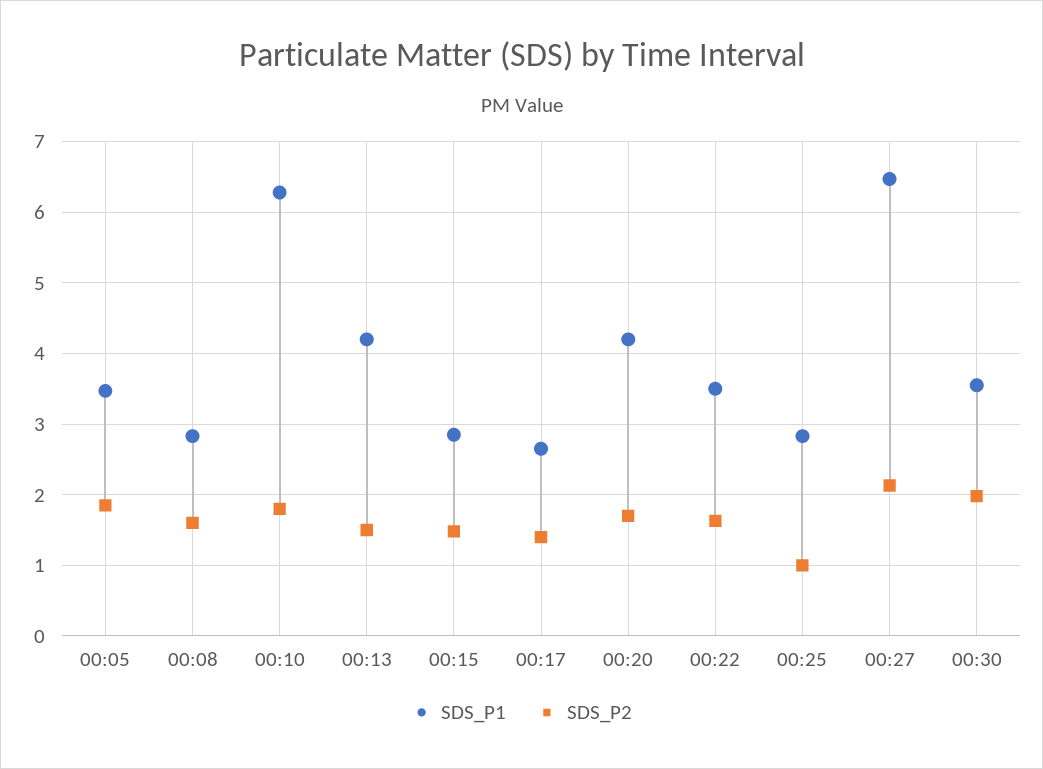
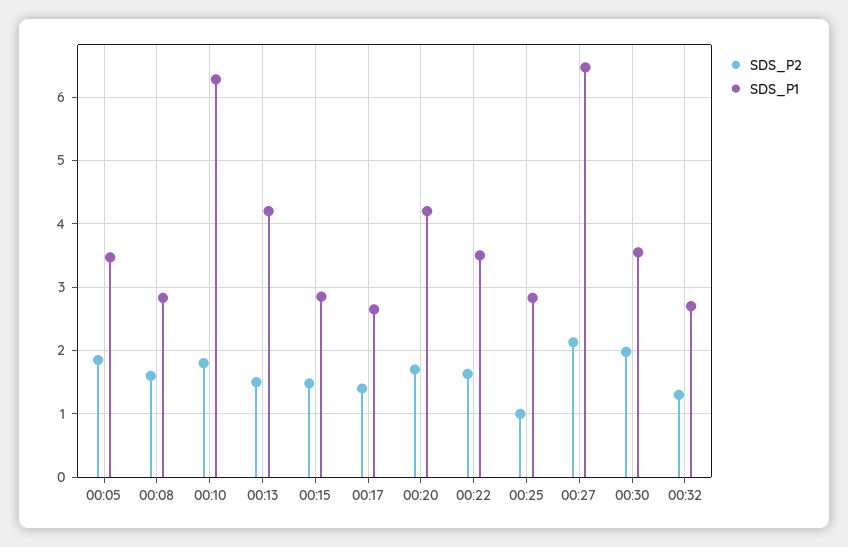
SDS_P2, 00:32: none -> 1.3
SDS_P1, 00:32: none -> 2.7

